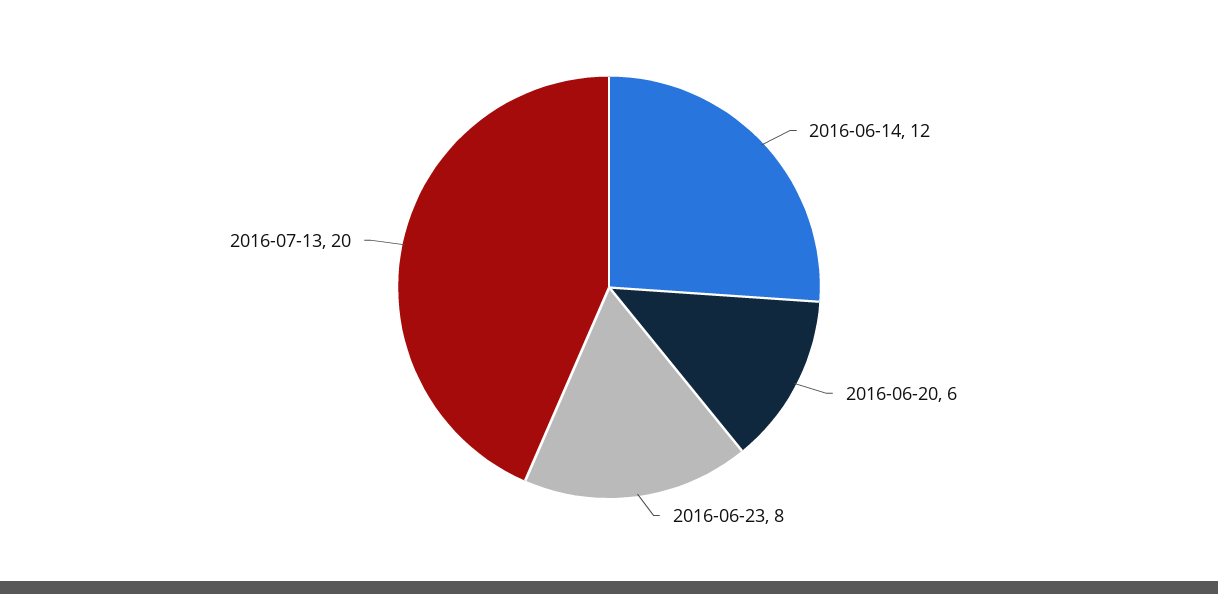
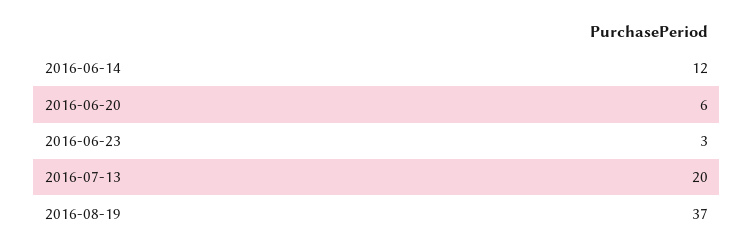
2016-06-23: 8 -> 3
2016-08-19: none -> 37

